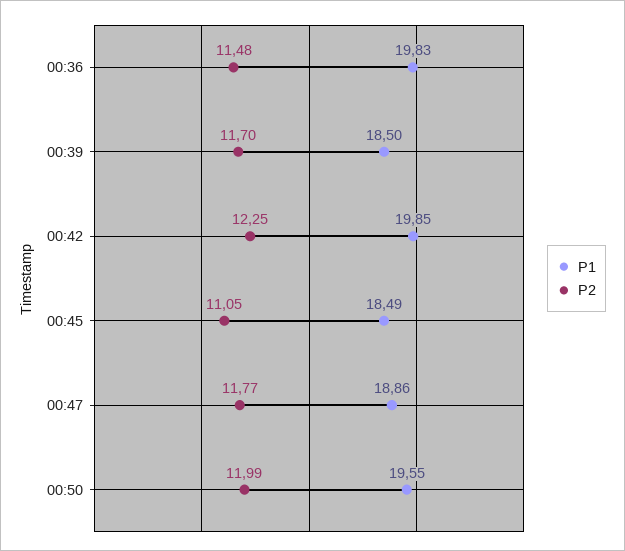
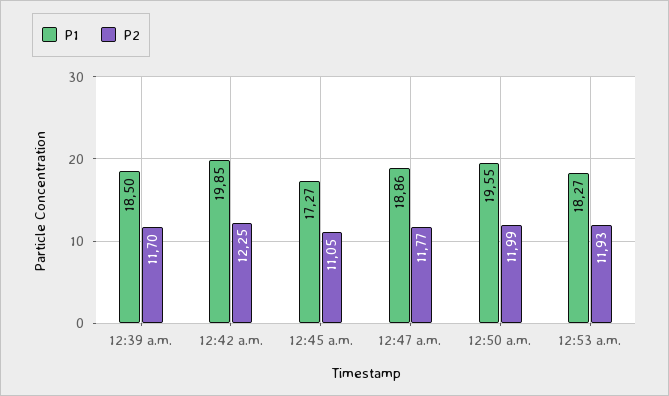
P1, 00:36: 19.83 -> none
P2, 00:36: 11.48 -> none
P1, 00:45: 18.49 -> 17.27
P1, 12:53 a.m.: none -> 18.27
P2, 12:53 a.m.: none -> 11.93

